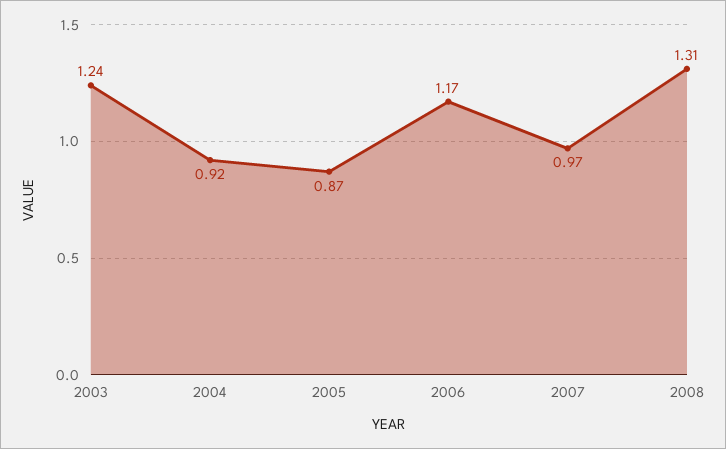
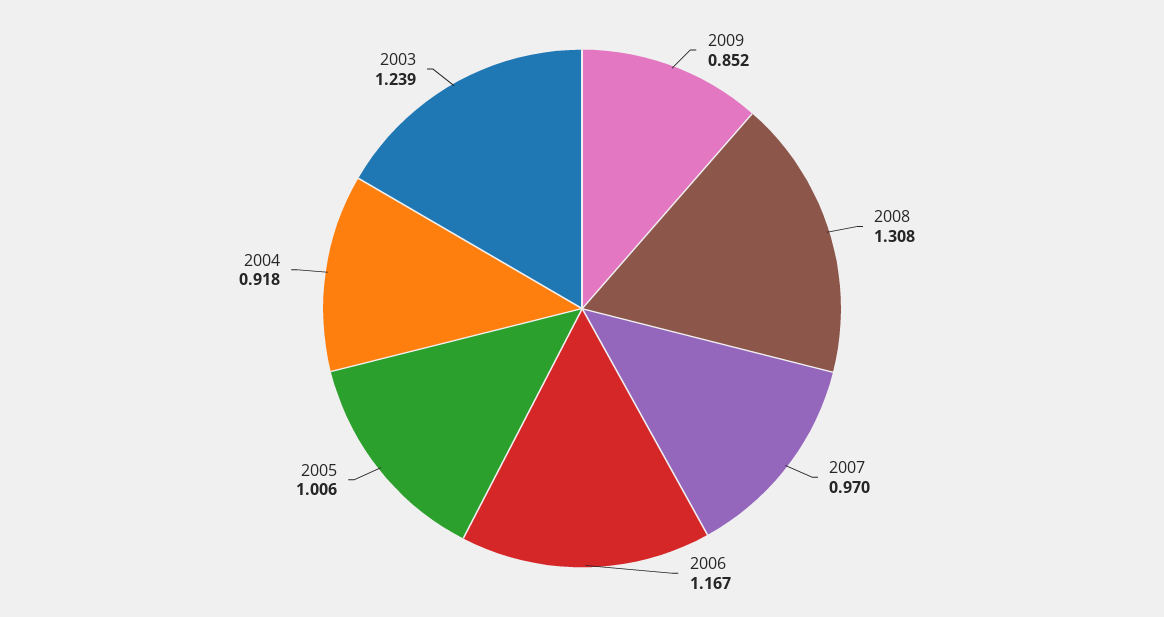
2005: 0.87 -> 1.006
2009: none -> 0.852

